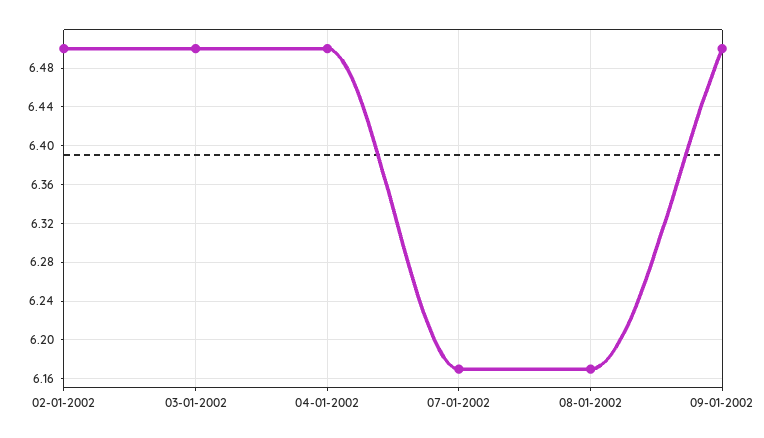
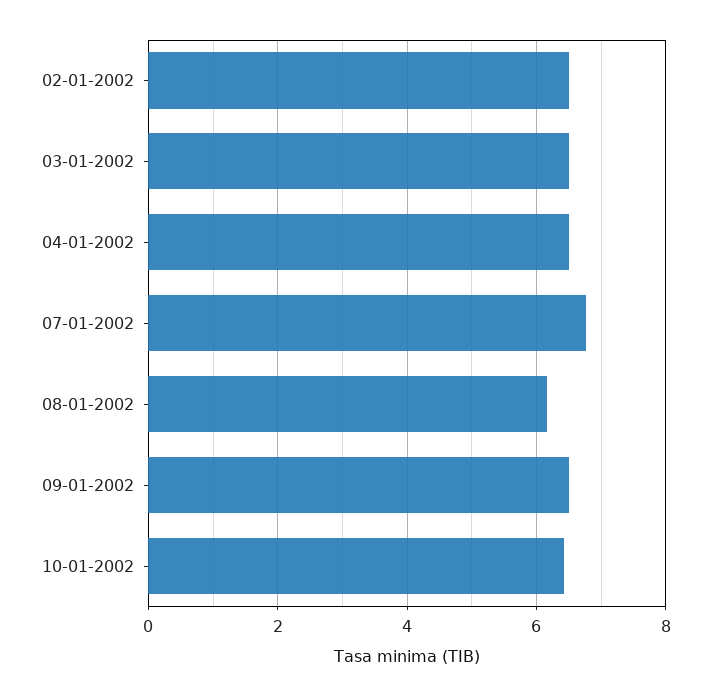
07-01-2002: 6.17 -> 6.8
10-01-2002: none -> 6.4

